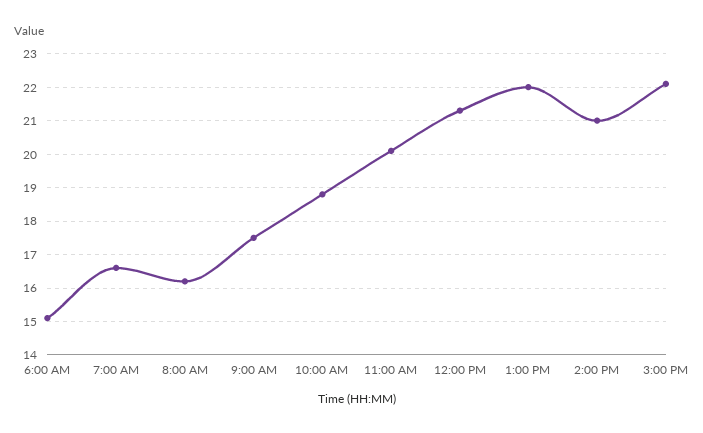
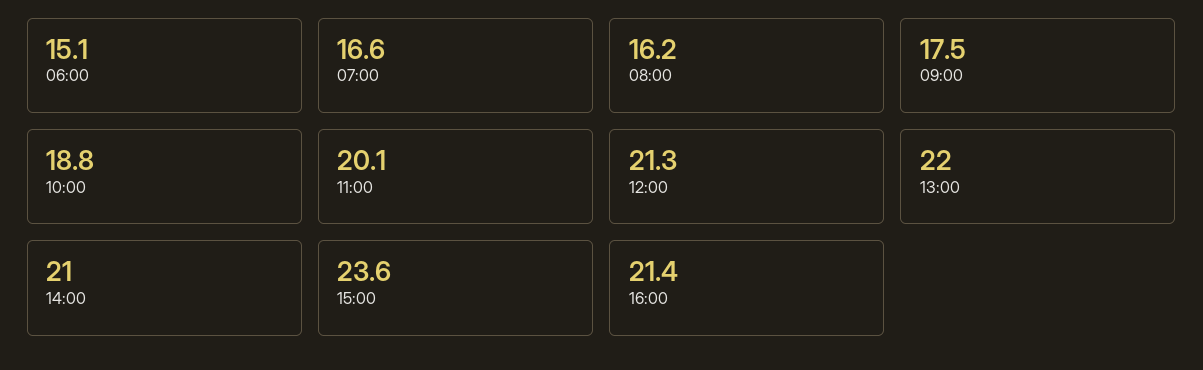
3:00 PM: 22 -> 23.6
16:00: none -> 21.4

